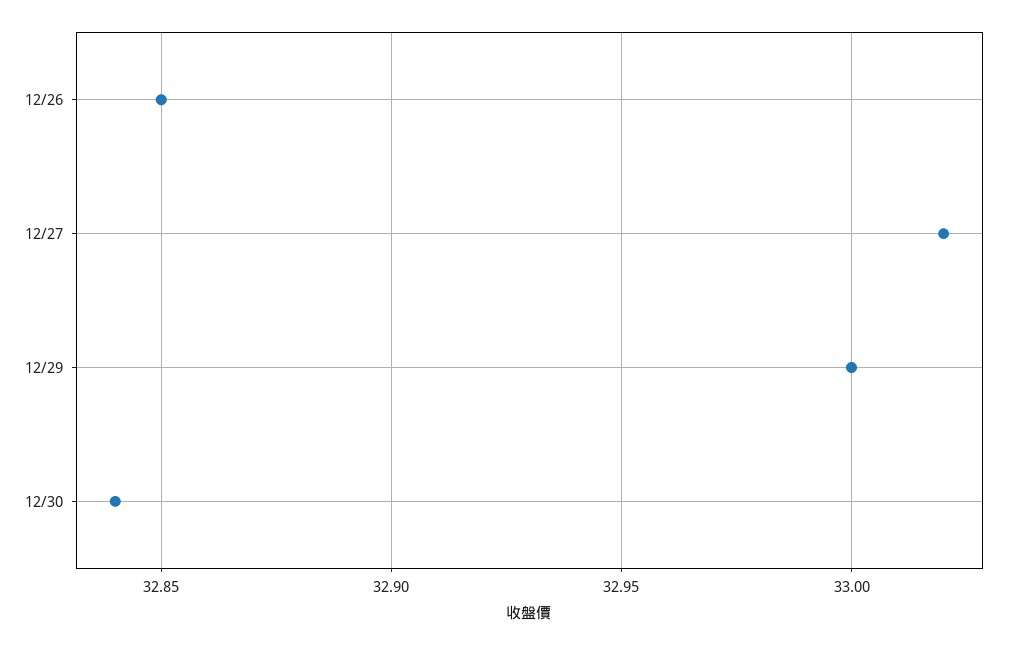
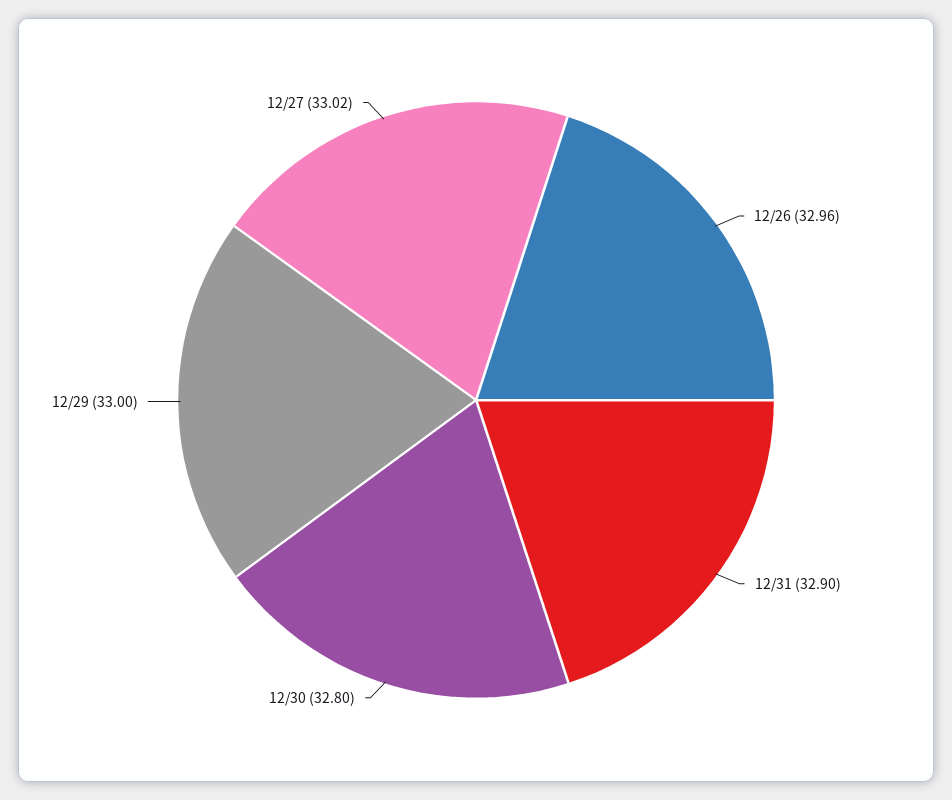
12/26: 32.85 -> 32.96
12/30: 32.84 -> 32.8
12/31: none -> 32.9

